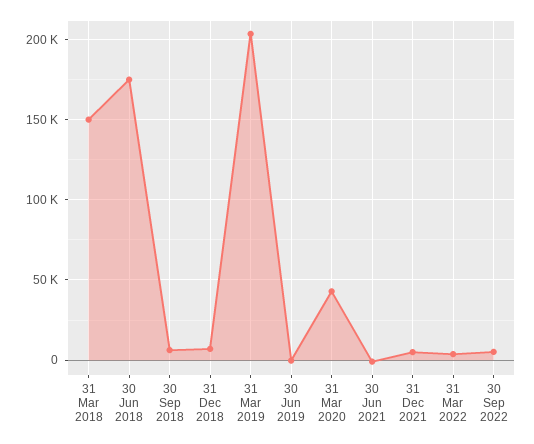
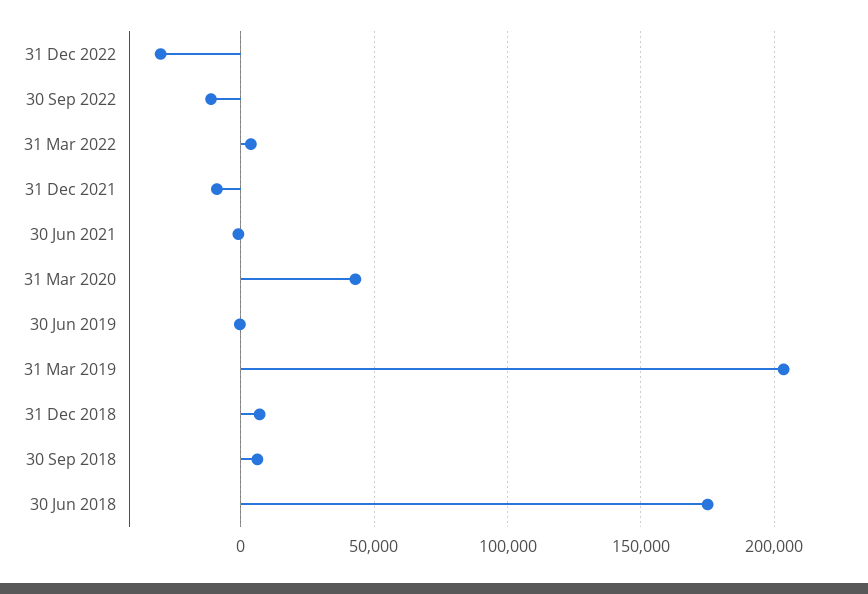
31 Mar 2018: 150000 -> none
31 Dec 2021: 5000 -> -10000
30 Sep 2022: 5000 -> -10000
31 Dec 2022: none -> -30000

